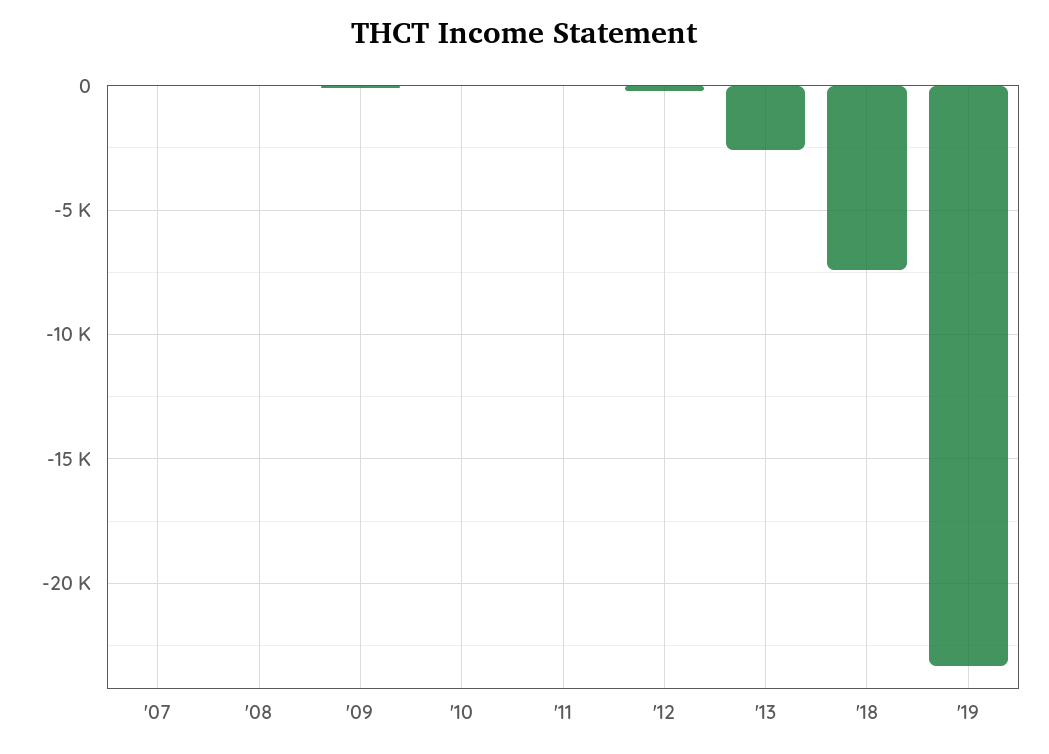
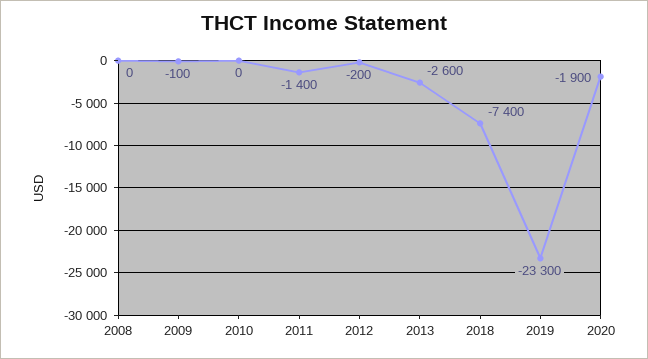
'07: 0 -> none
'11: 0 -> -1400
2020: none -> -1900

